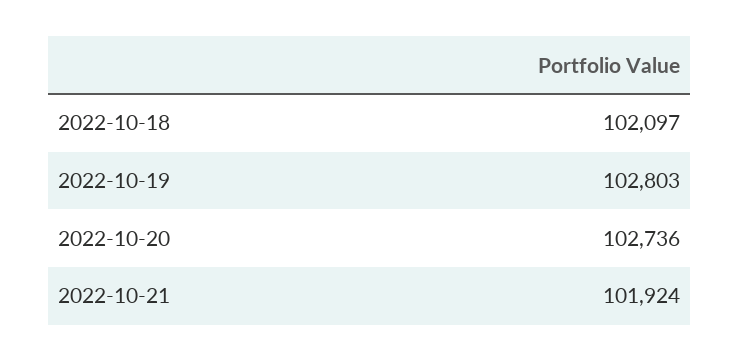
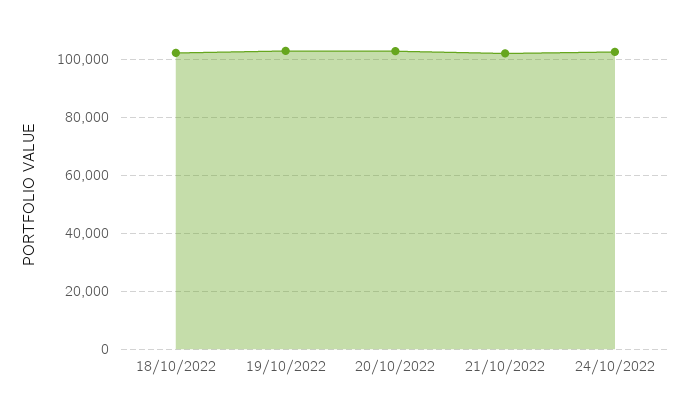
24/10/2022: none -> 102500

